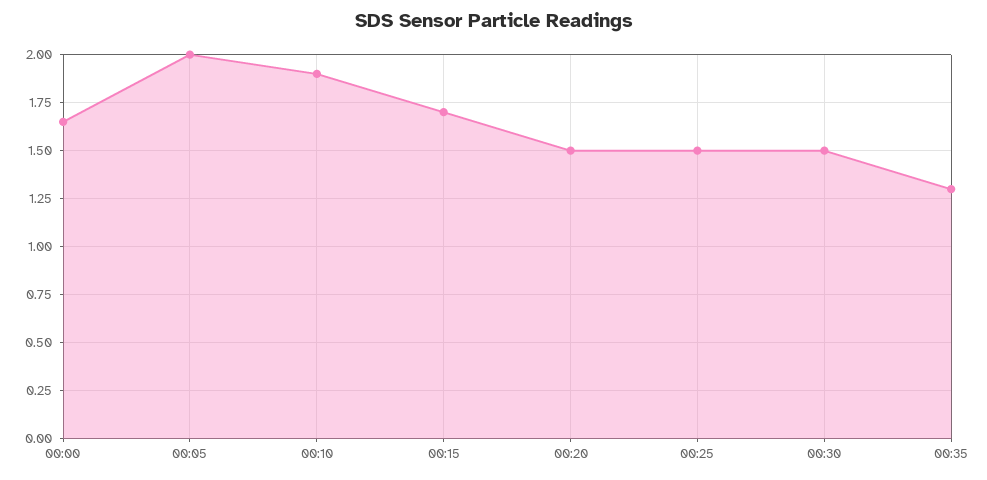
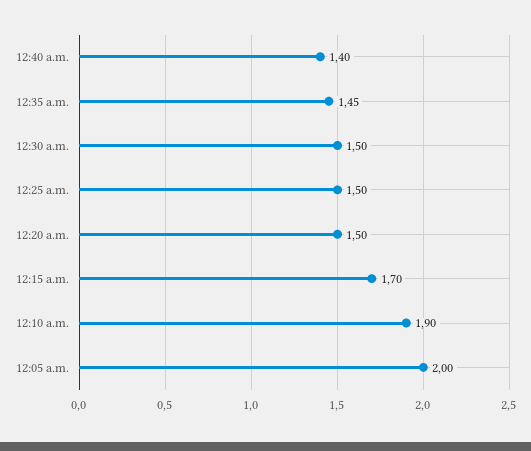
00:00: 1.65 -> none
00:35: 1.3 -> 1.45
12:40 a.m.: none -> 1.4

